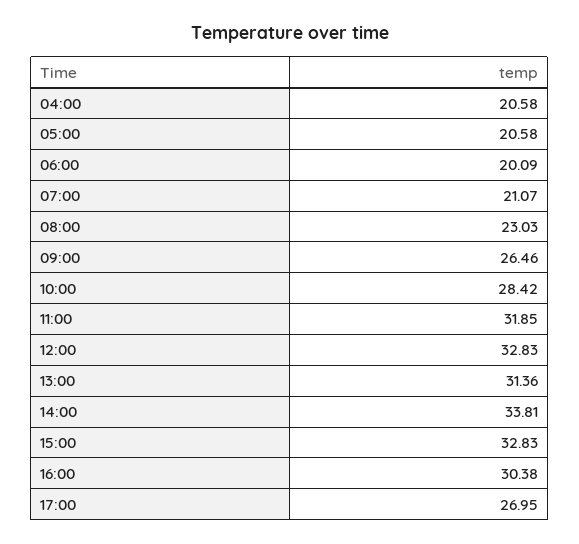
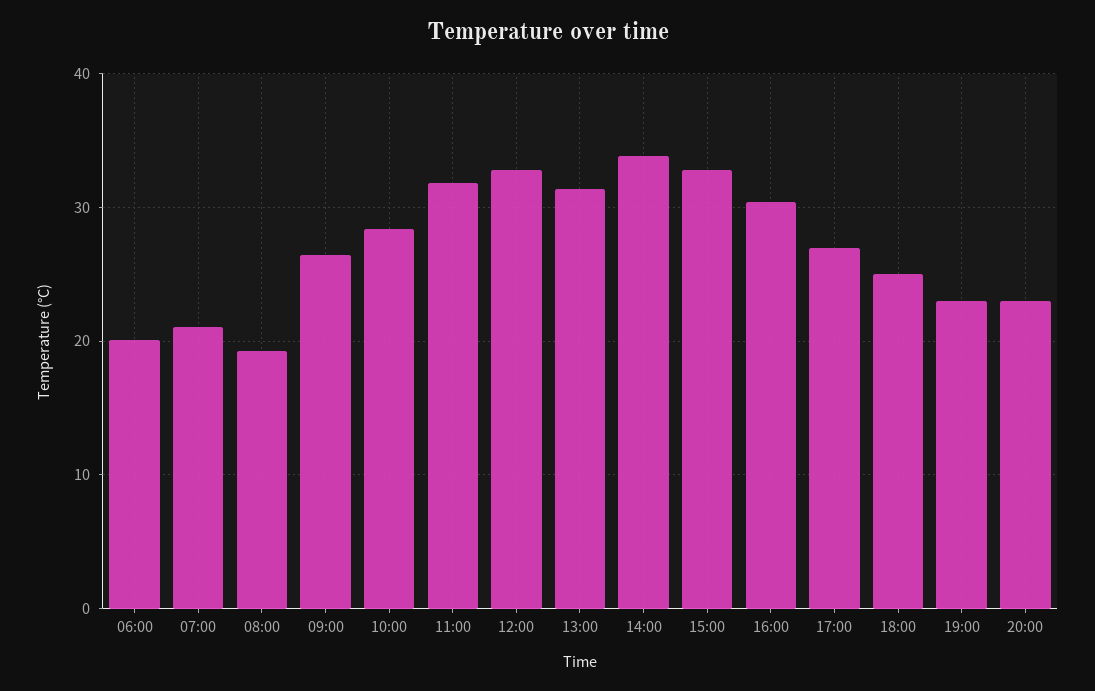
04:00: 20.58 -> none
05:00: 20.58 -> none
08:00: 23.03 -> 19
18:00: none -> 25
19:00: none -> 23
20:00: none -> 23

